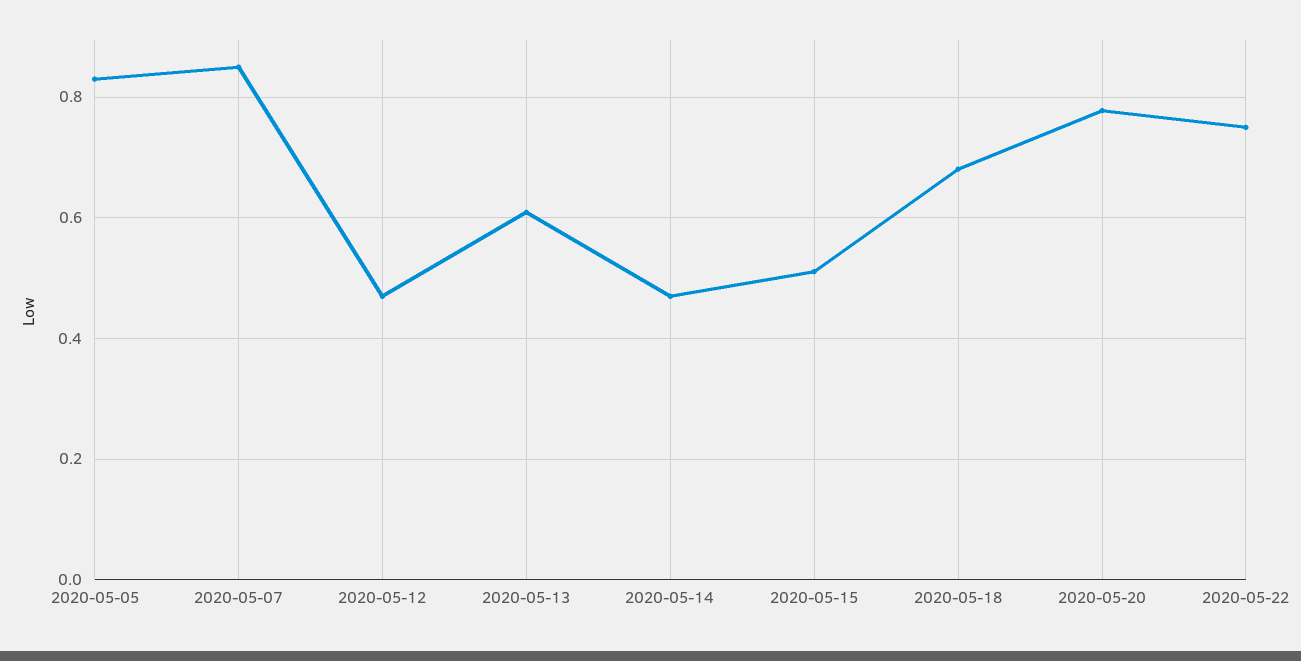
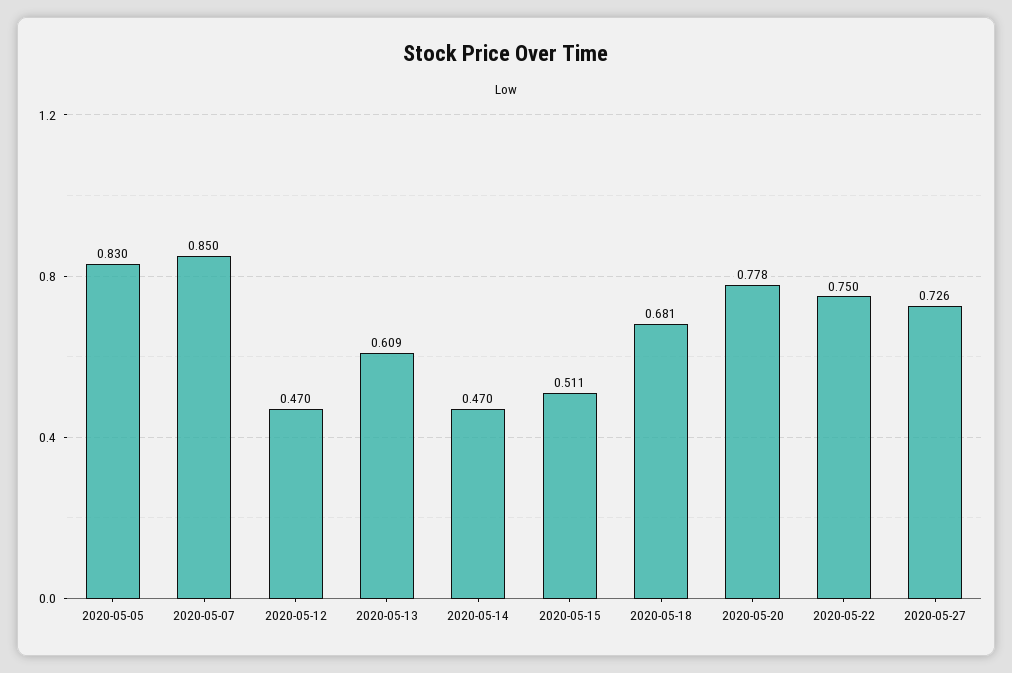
2020-05-27: none -> 0.726

